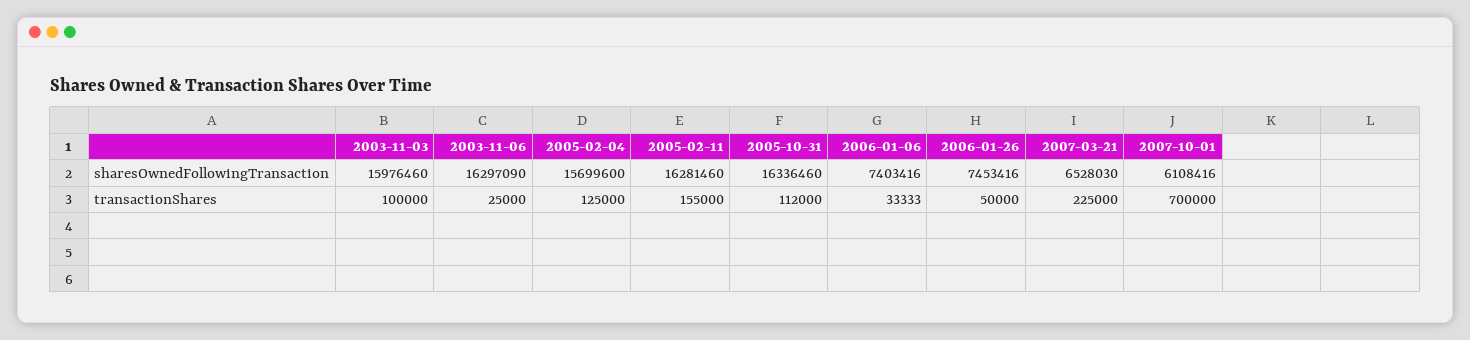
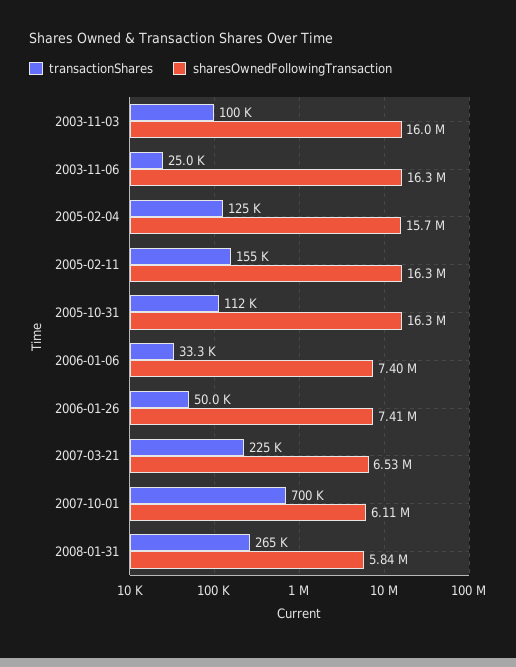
sharesOwnedFollowingTransaction, 2006-01-26: 7453416 -> 7410000
transactionShares, 2008-01-31: none -> 265000
sharesOwnedFollowingTransaction, 2008-01-31: none -> 5840000

